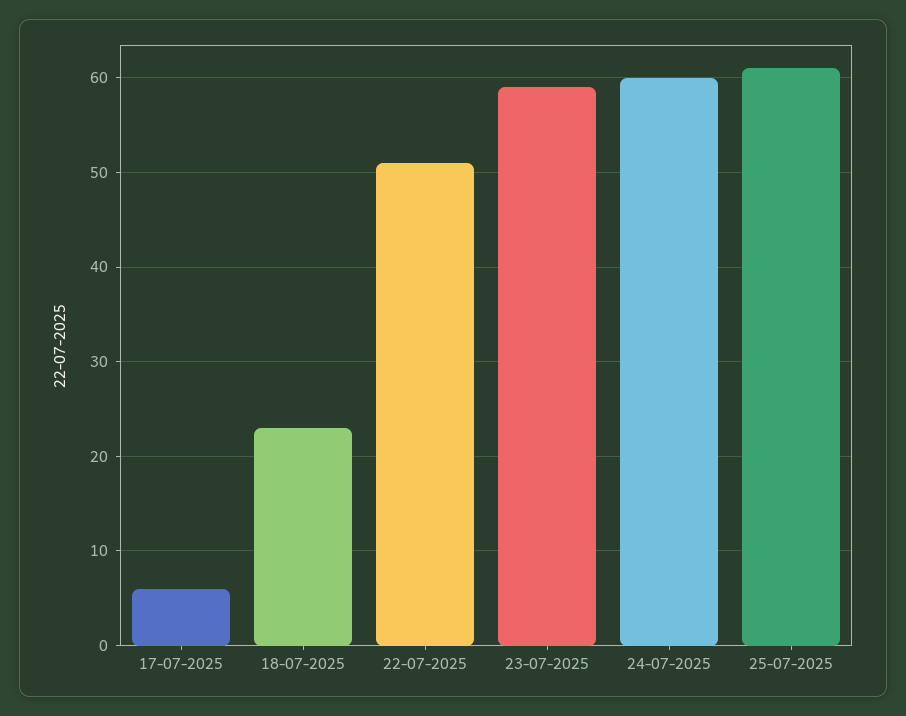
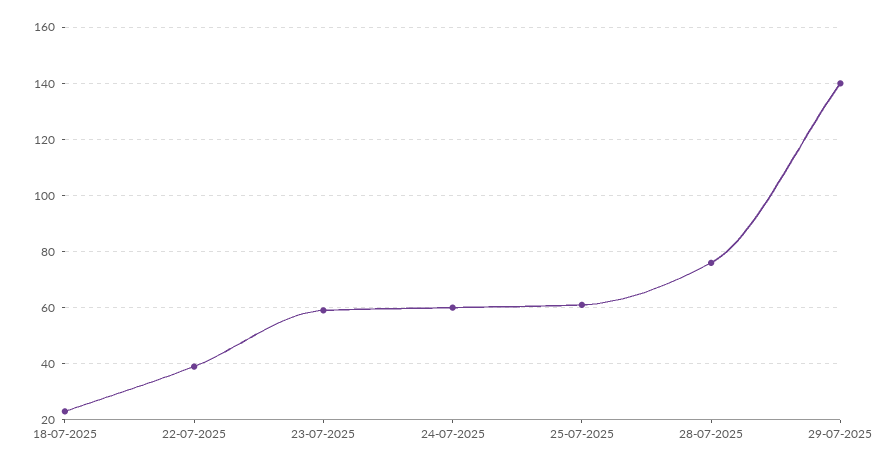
17-07-2025: 6 -> none
22-07-2025: 51 -> 40
28-07-2025: none -> 75
29-07-2025: none -> 140

